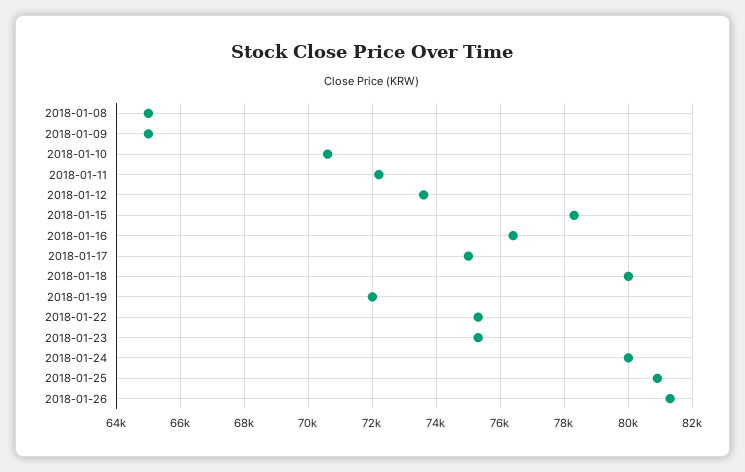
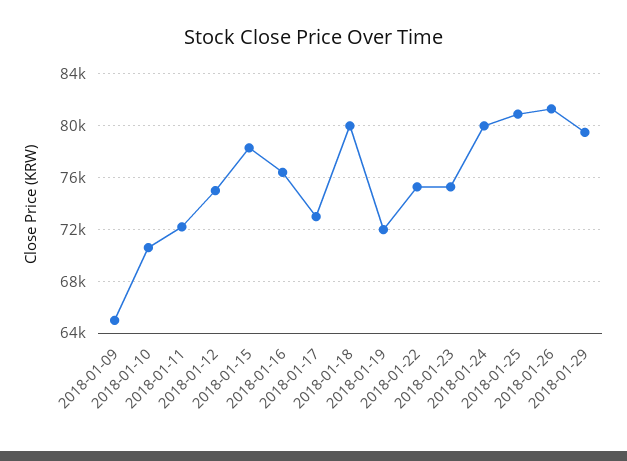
2018-01-08: 65000 -> none
2018-01-12: 73600 -> 75000
2018-01-17: 75000 -> 73000
2018-01-29: none -> 79500

